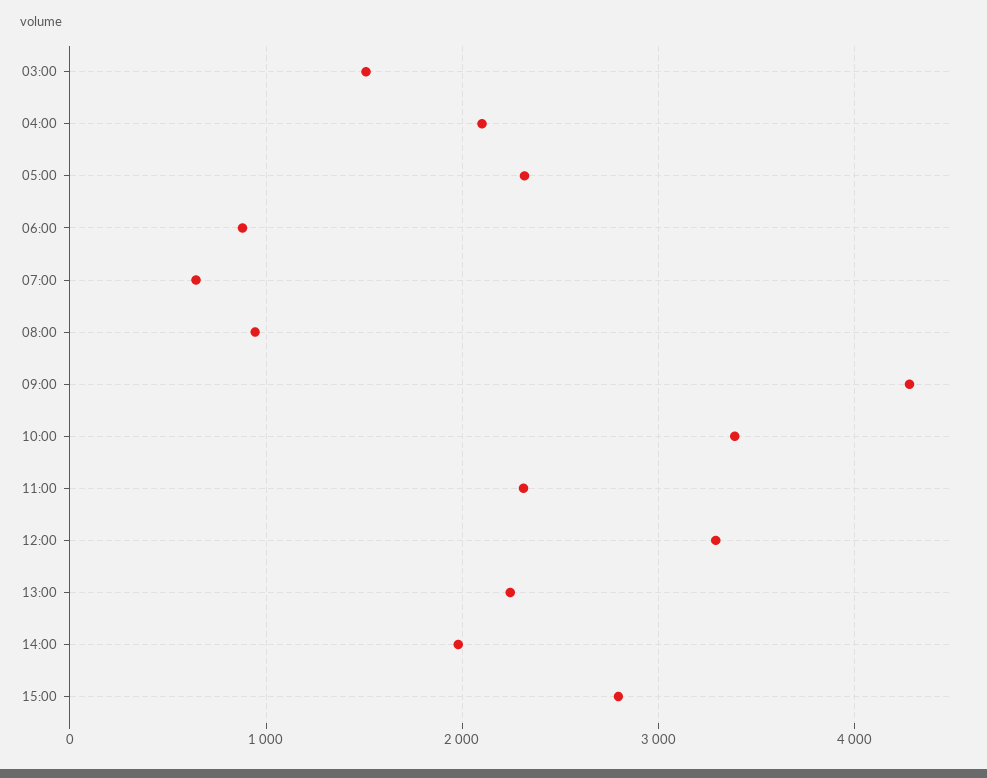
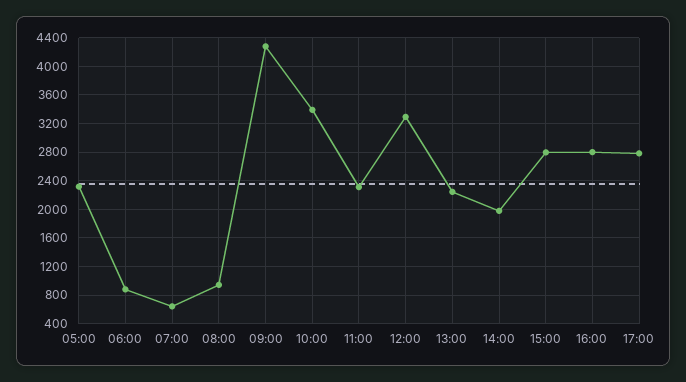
03:00: 1500 -> none
04:00: 2100 -> none
16:00: none -> 2800
17:00: none -> 2800

